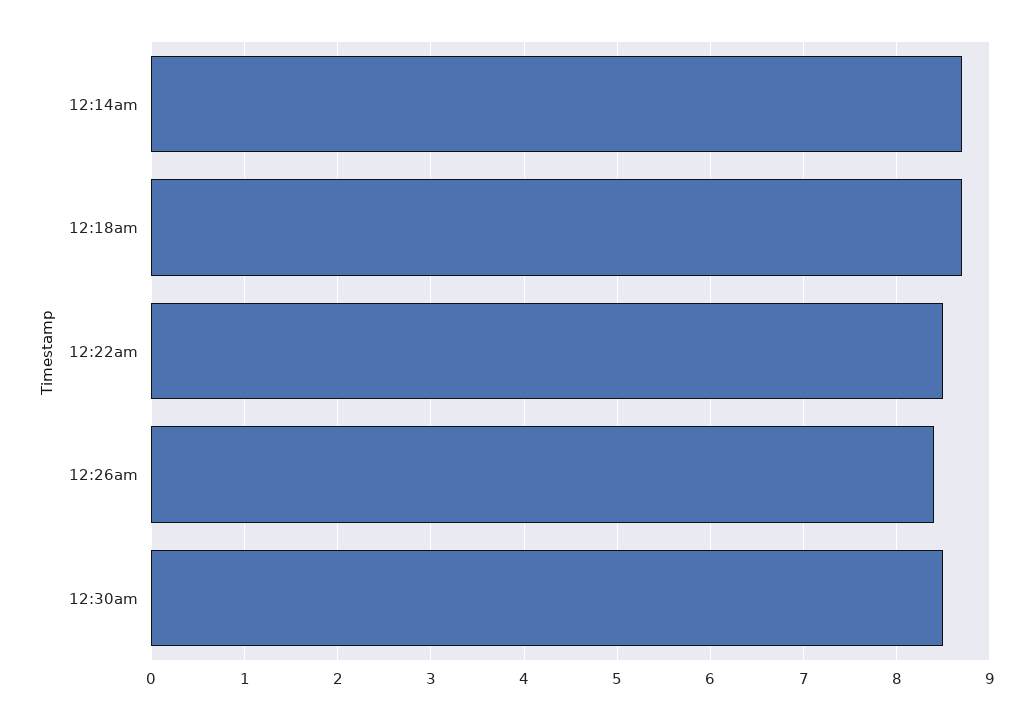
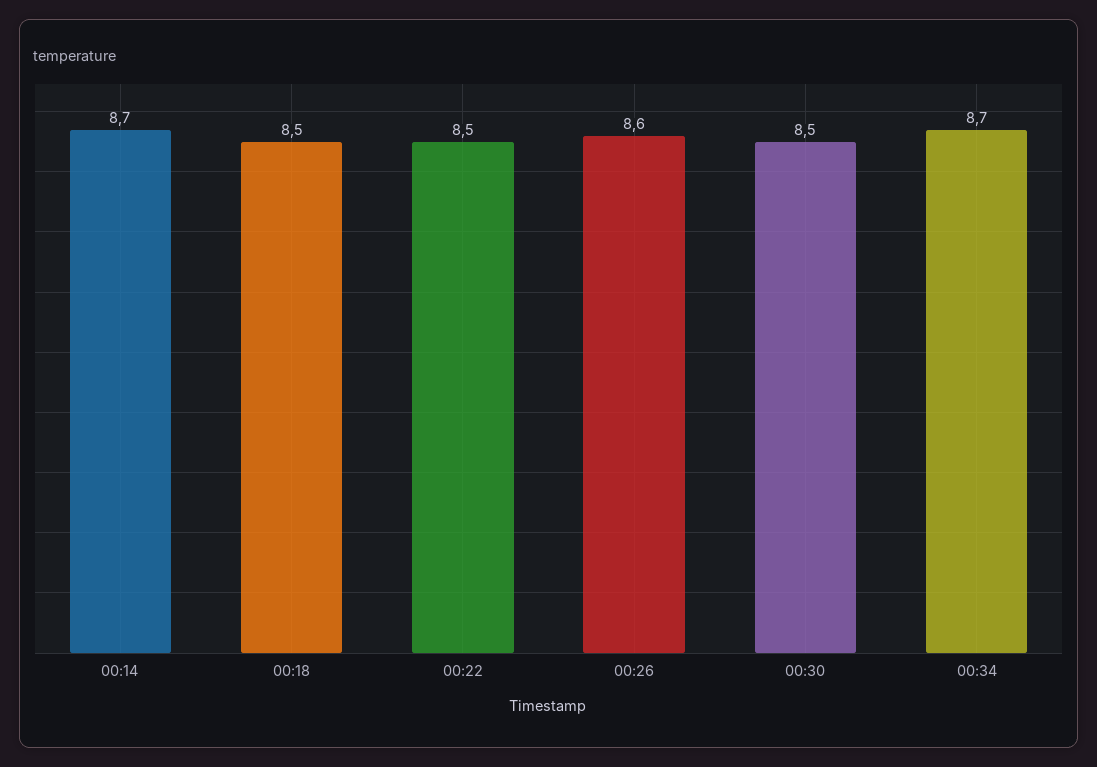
12:18am: 8.7 -> 8.5
12:26am: 8.4 -> 8.6
00:34: none -> 8.7

